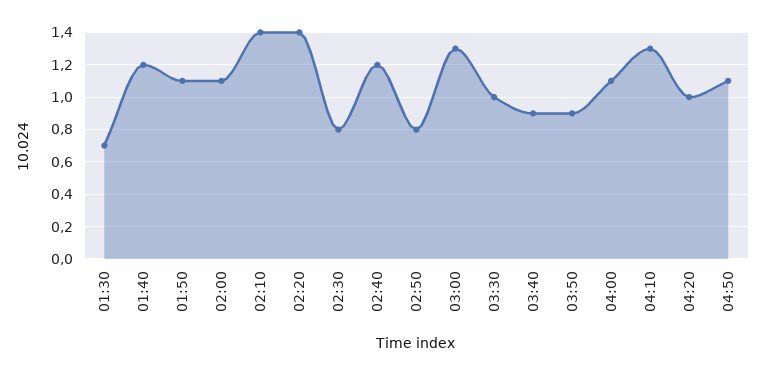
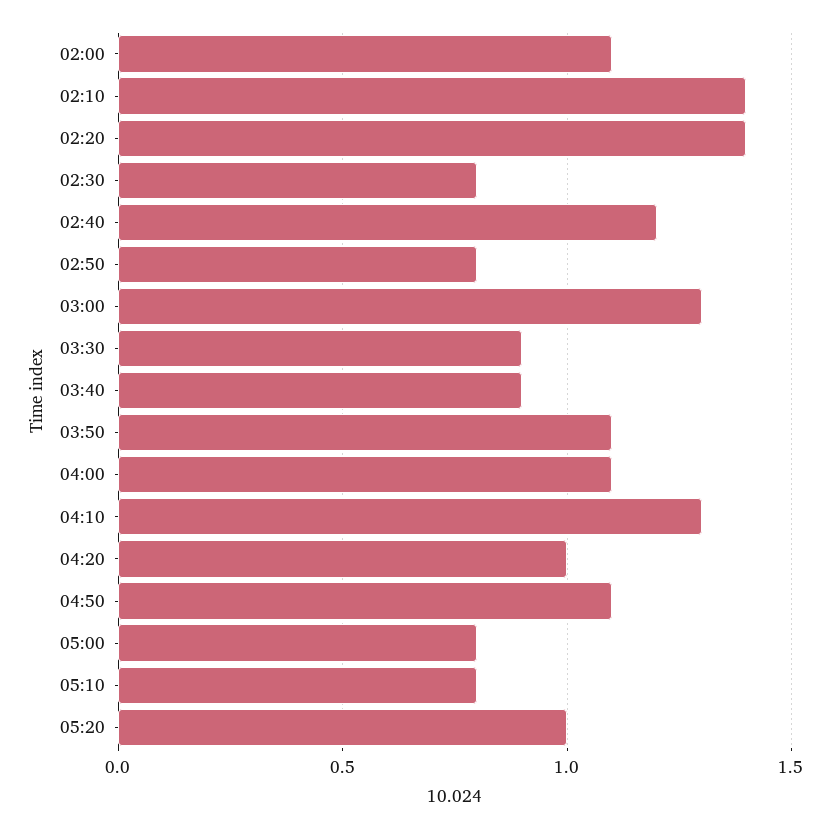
01:30: 0.7 -> none
01:40: 1.2 -> none
01:50: 1.1 -> none
03:30: 1 -> 0.9
03:50: 0.9 -> 1.1
05:00: none -> 0.8
05:10: none -> 0.8
05:20: none -> 1

